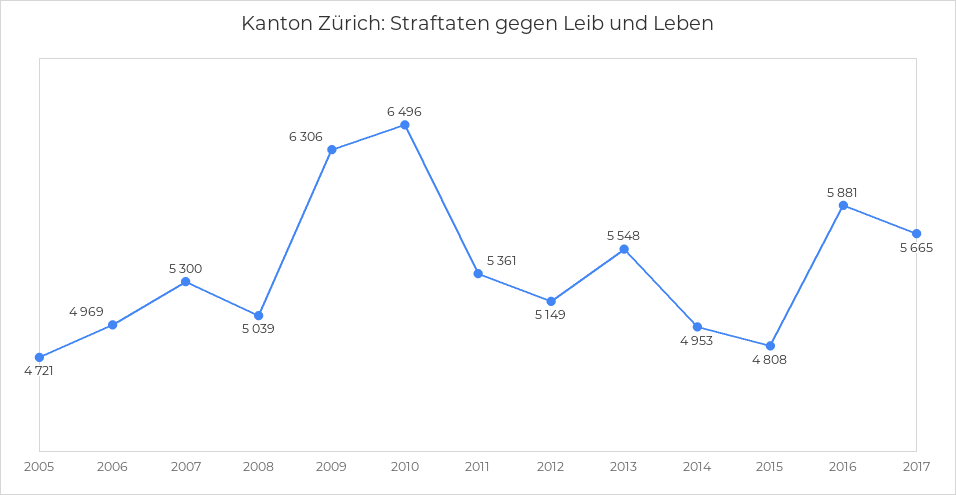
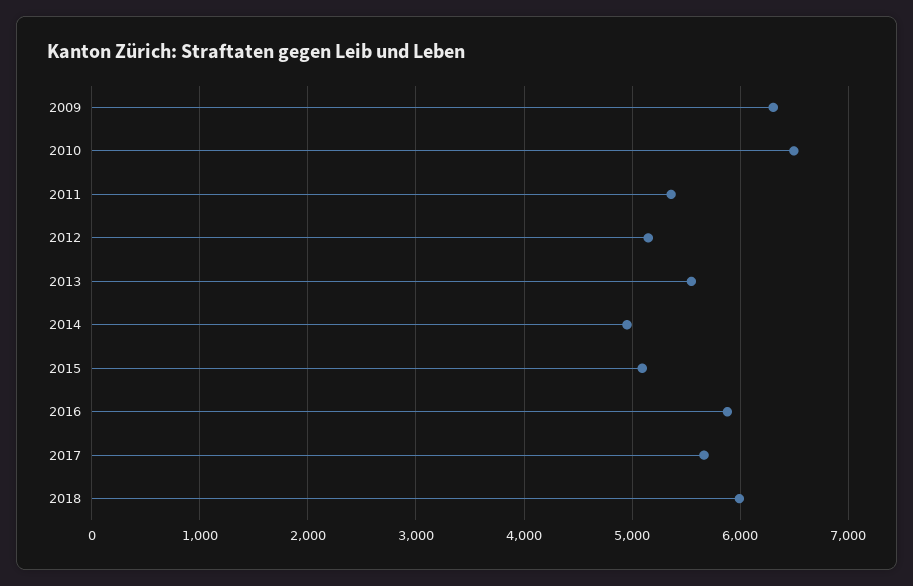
2005: 4721 -> none
2006: 4969 -> none
2007: 5300 -> none
2008: 5039 -> none
2015: 4808 -> 5100
2018: none -> 6000

